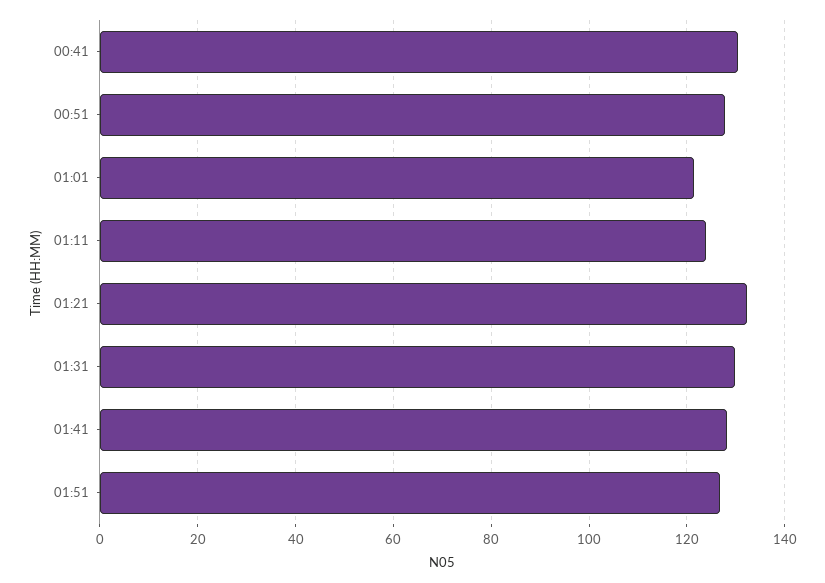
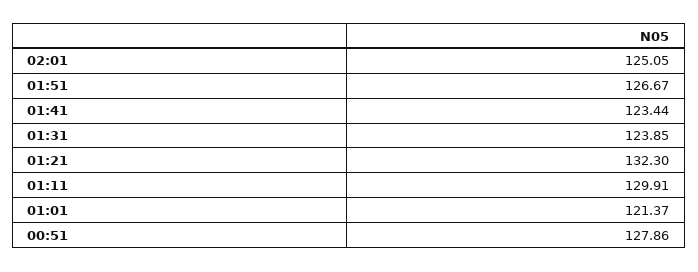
00:41: 130 -> none
01:11: 124 -> 129.91
01:31: 130 -> 123.85
01:41: 128 -> 123.44
02:01: none -> 125.05

